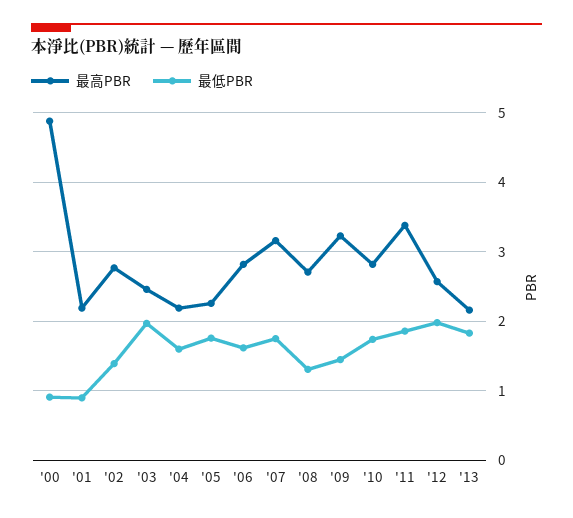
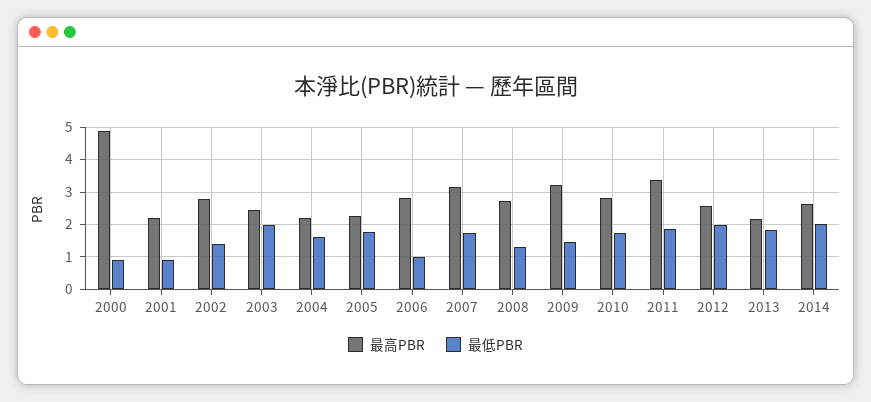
最低PBR, '06: 1.6 -> 1
最高PBR, 2014: none -> 2.6
最低PBR, 2014: none -> 2

